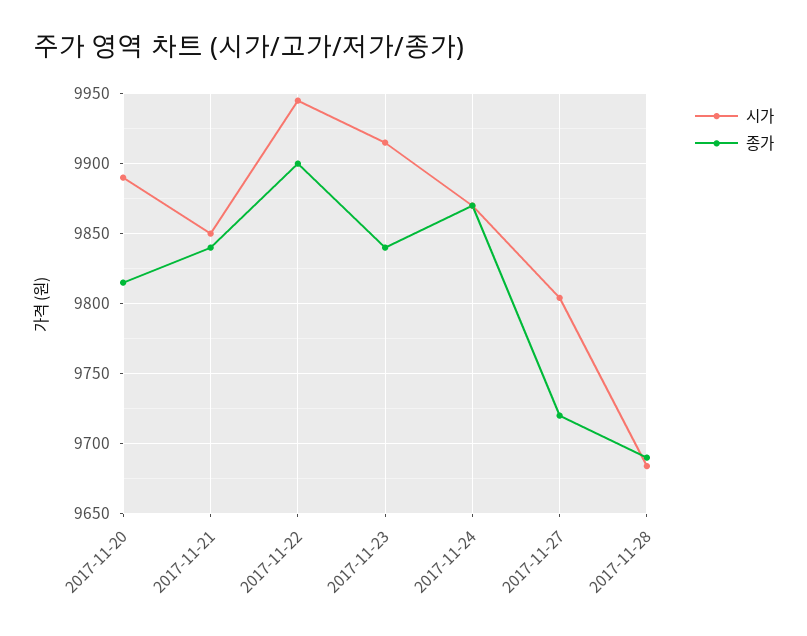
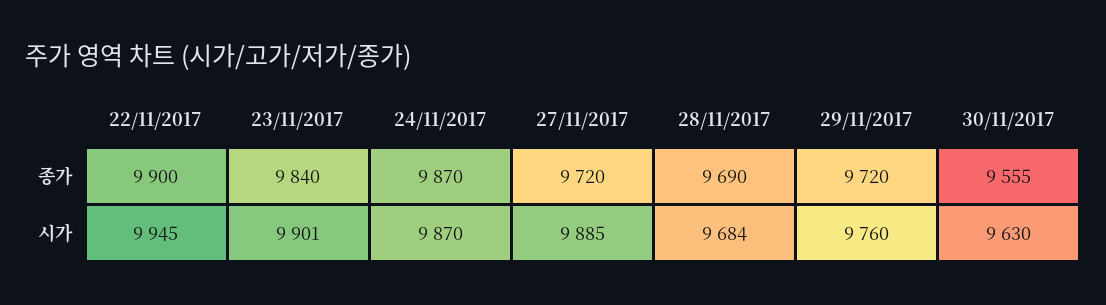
시가, 2017-11-20: 9890 -> none
종가, 2017-11-20: 9815 -> none
시가, 2017-11-21: 9850 -> none
종가, 2017-11-21: 9840 -> none
시가, 2017-11-23: 9915 -> 9901
시가, 2017-11-27: 9805 -> 9885
종가, 29/11/2017: none -> 9720
종가, 30/11/2017: none -> 9555
시가, 29/11/2017: none -> 9760
시가, 30/11/2017: none -> 9630

